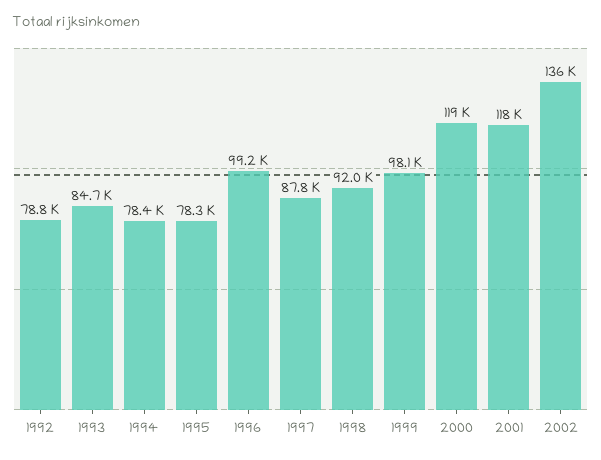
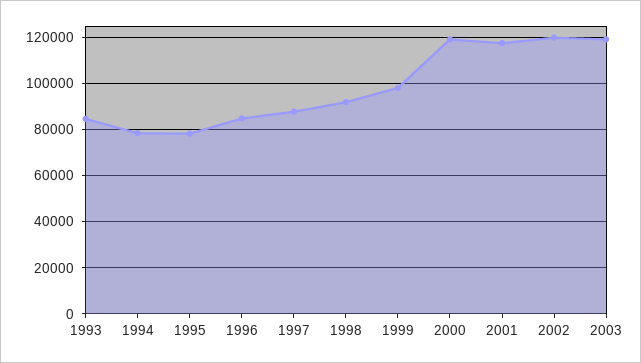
1992: 78800 -> none
1996: 99200 -> 85000
2002: 136000 -> 120000
2003: none -> 120000

